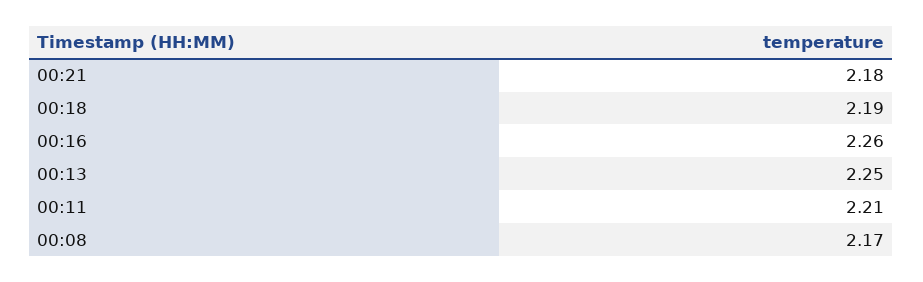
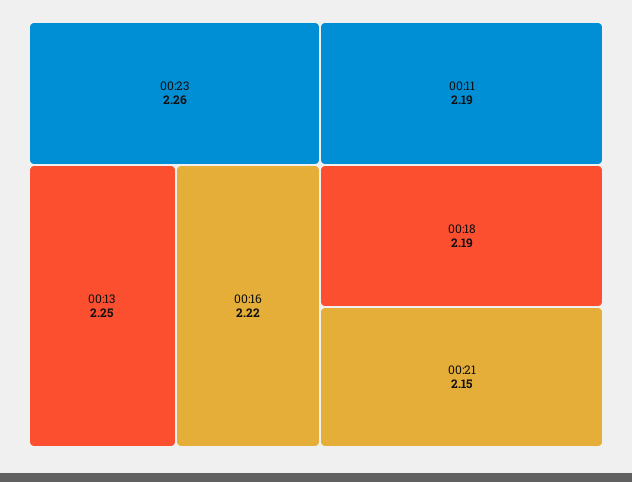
00:21: 2.18 -> 2.15
00:16: 2.26 -> 2.22
00:11: 2.21 -> 2.19
00:08: 2.17 -> none
00:23: none -> 2.26

